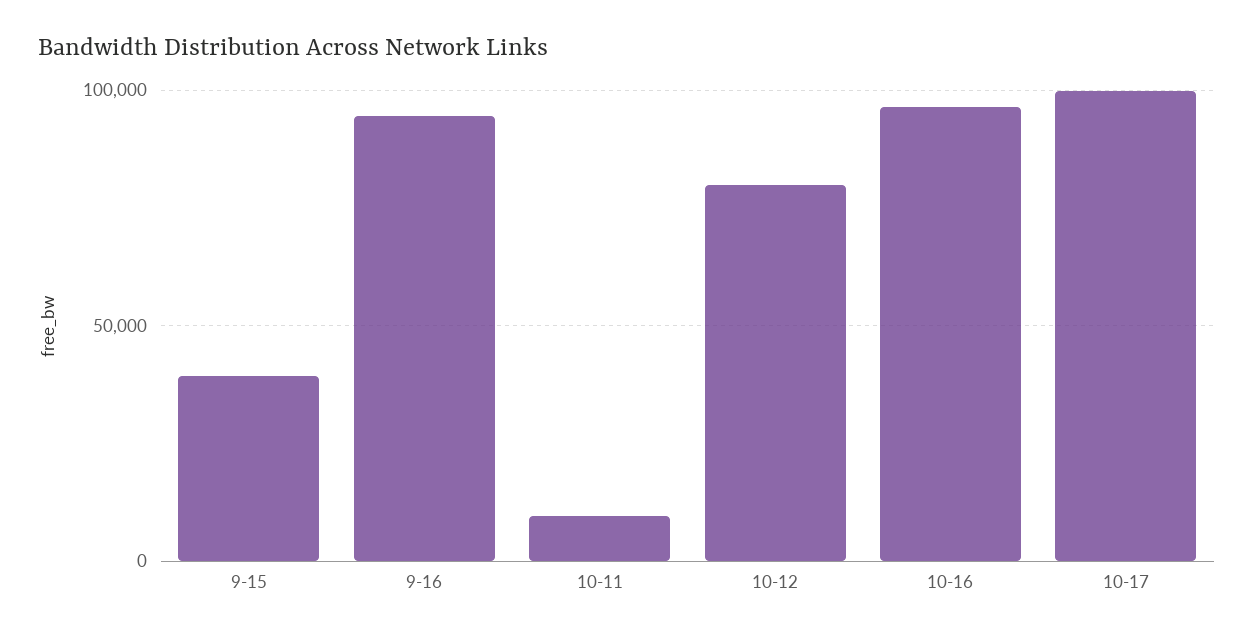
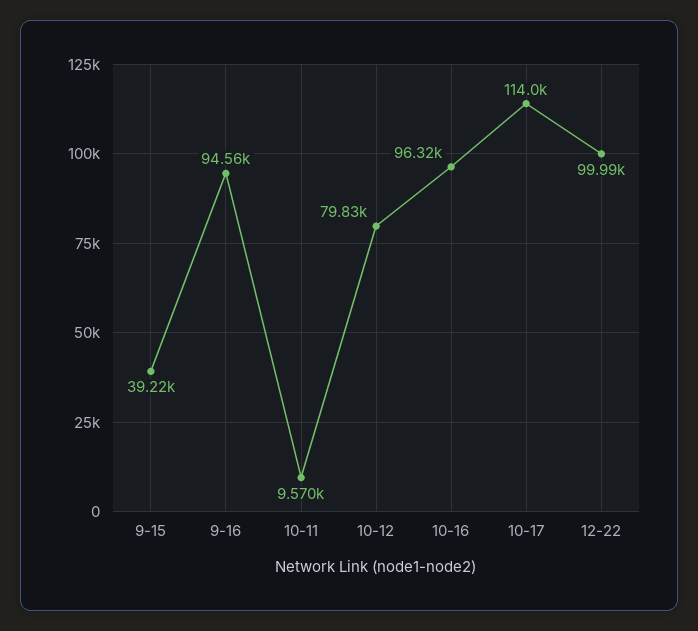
10-17: 100000 -> 114000
12-22: none -> 99990

